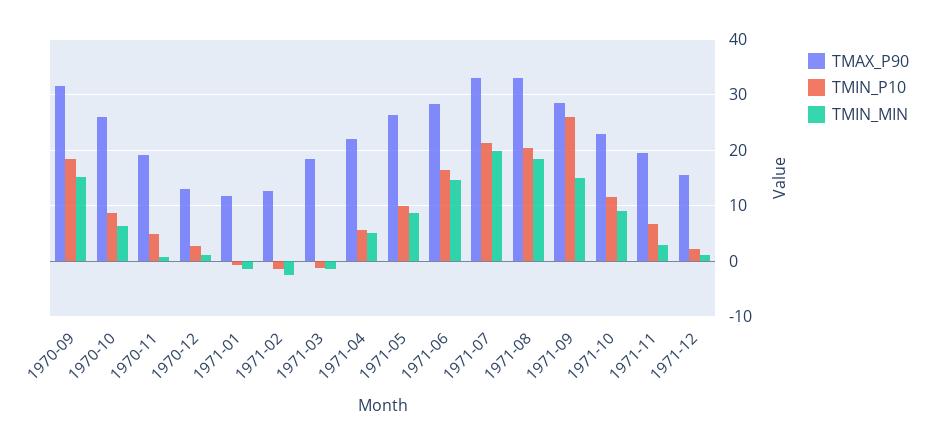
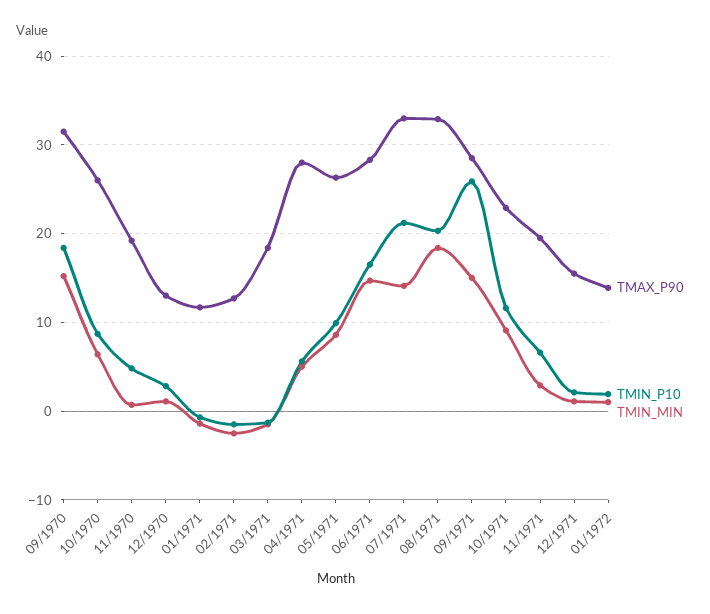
TMAX_P90, 1971-04: 22 -> 28
TMIN_MIN, 1971-07: 20 -> 14
TMAX_P90, 01/1972: none -> 14
TMIN_P10, 01/1972: none -> 2
TMIN_MIN, 01/1972: none -> 1

